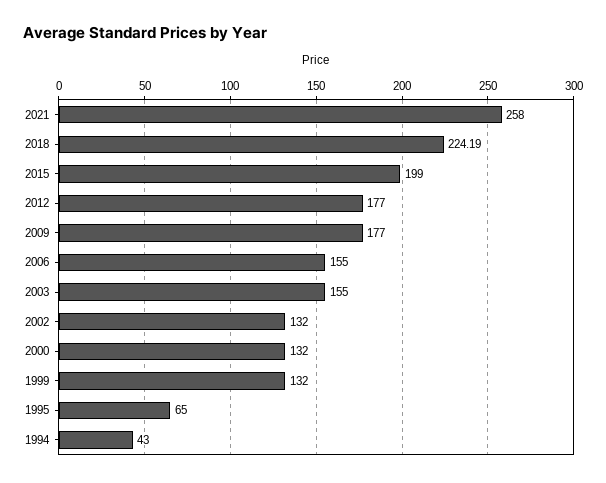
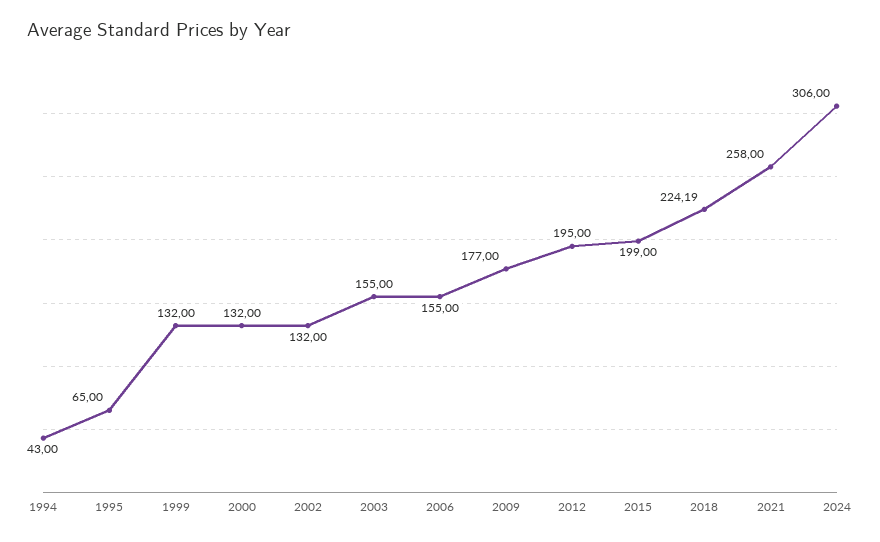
2012: 177 -> 195
2024: none -> 306

